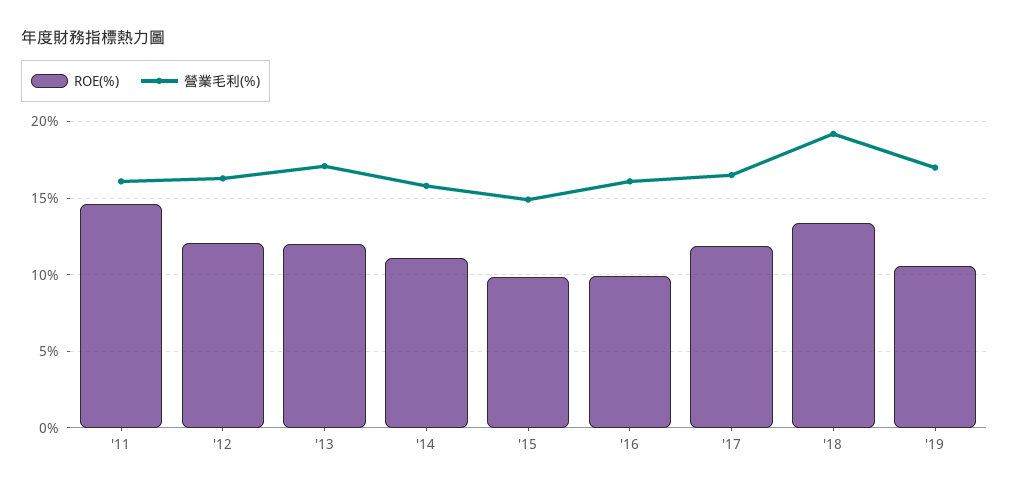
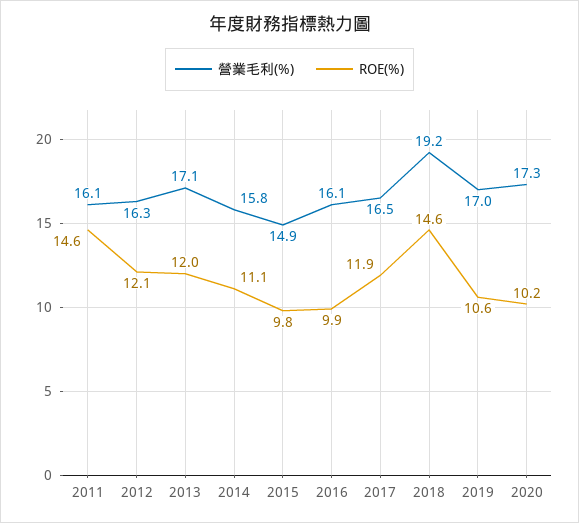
ROE(%), '18: 13.5 -> 14.6
營業毛利(%), 2020: none -> 17.3
ROE(%), 2020: none -> 10.2

